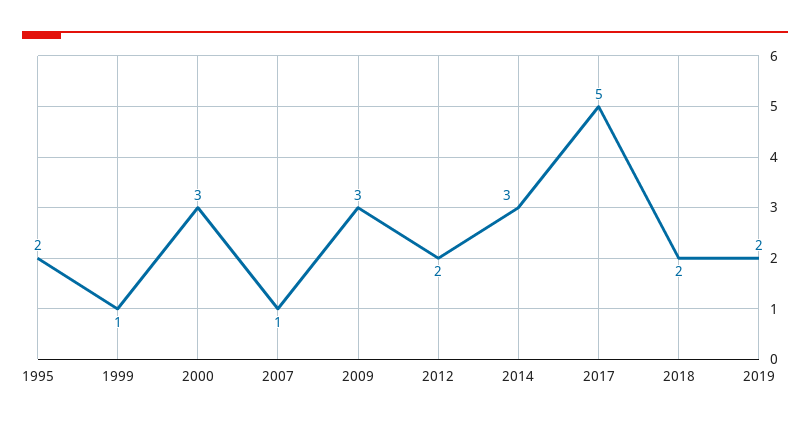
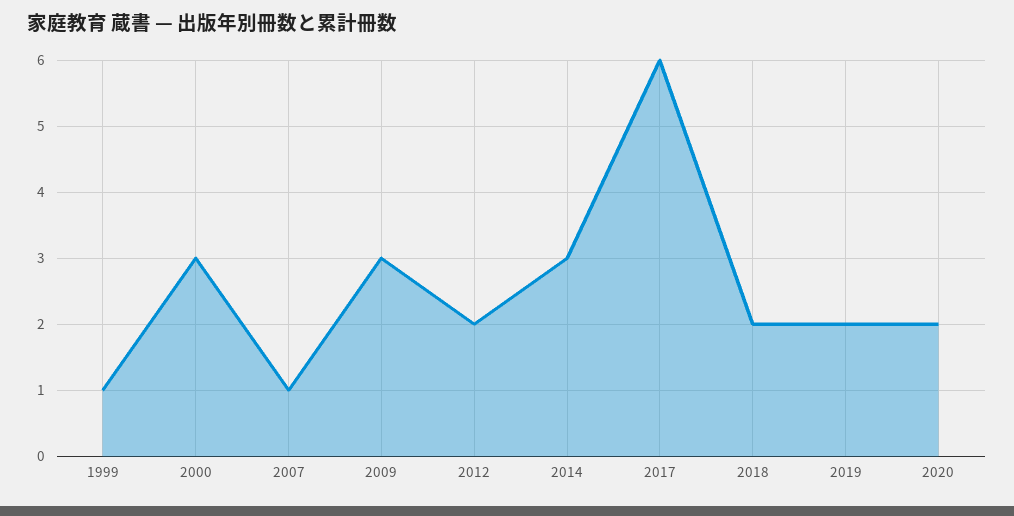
1995: 2 -> none
2017: 5 -> 6
2020: none -> 2

